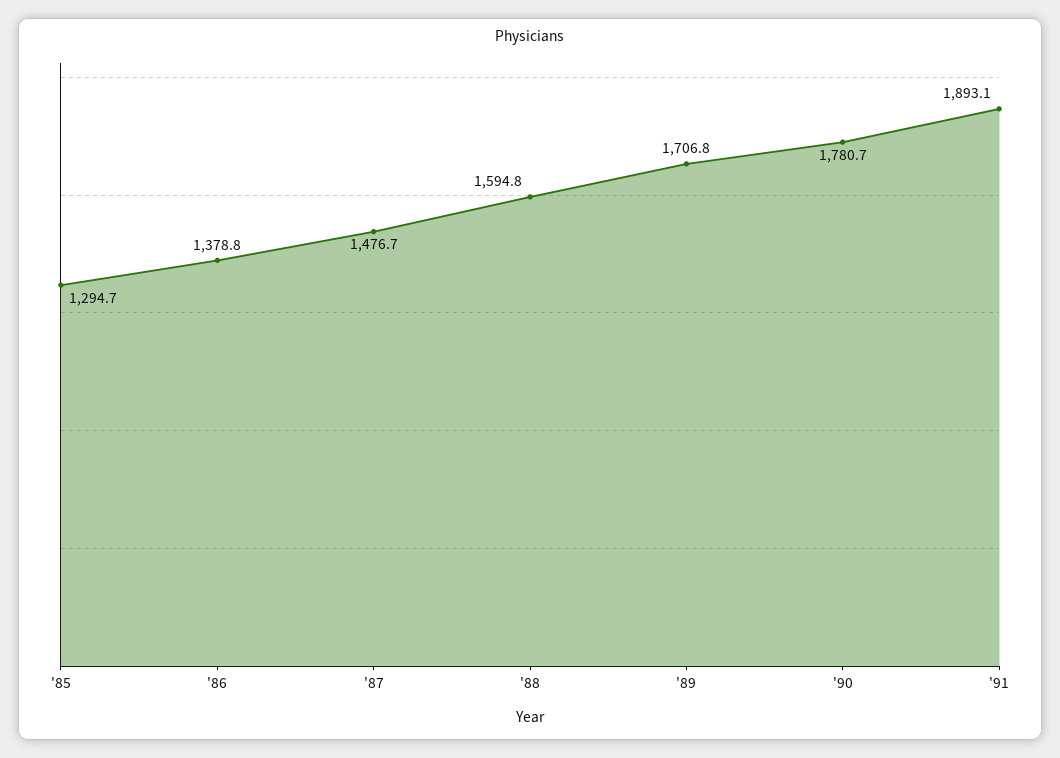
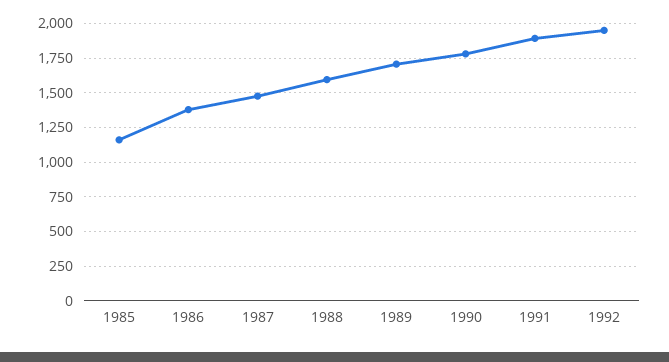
'85: 1294.7 -> 1150
1992: none -> 1950

